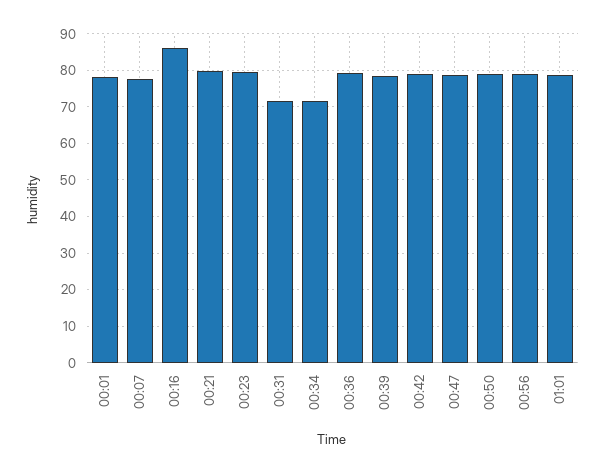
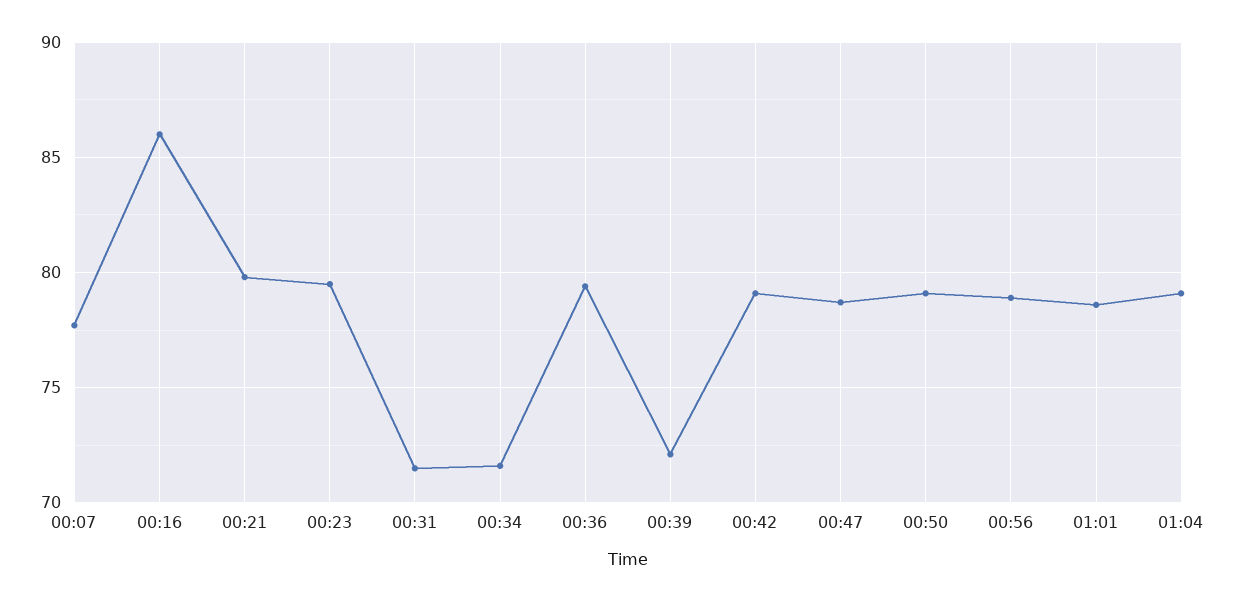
00:01: 78 -> none
00:39: 78 -> 72
01:04: none -> 79

